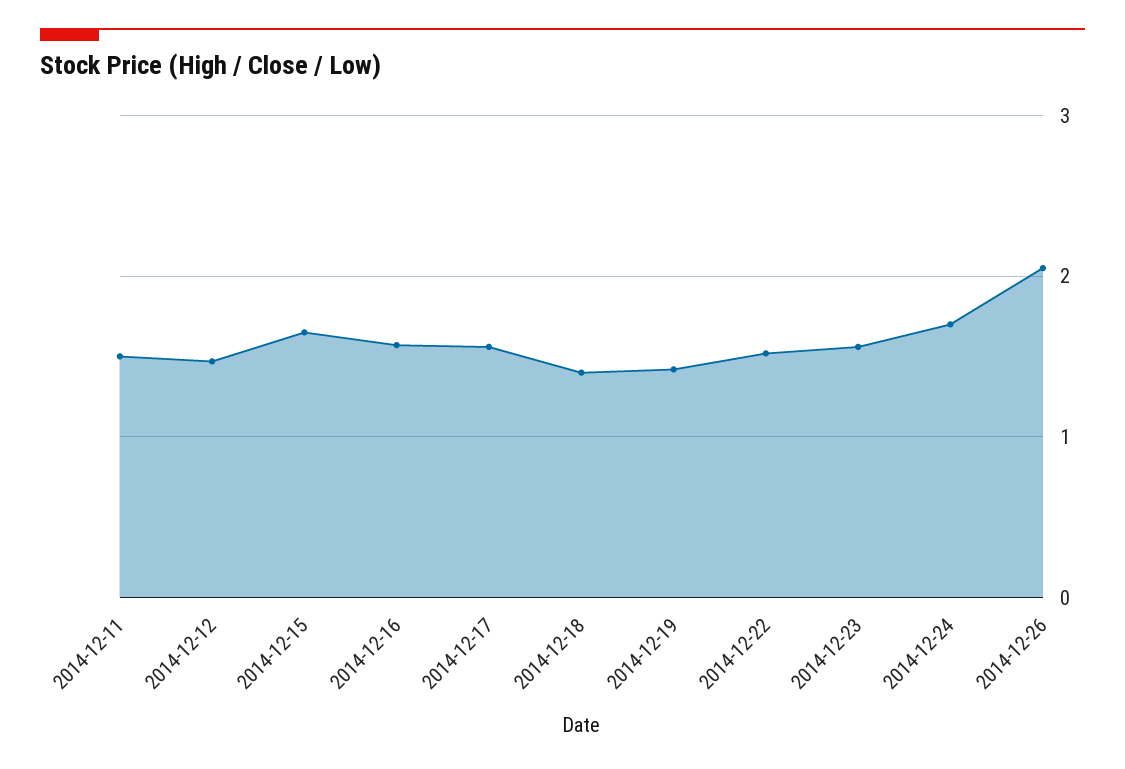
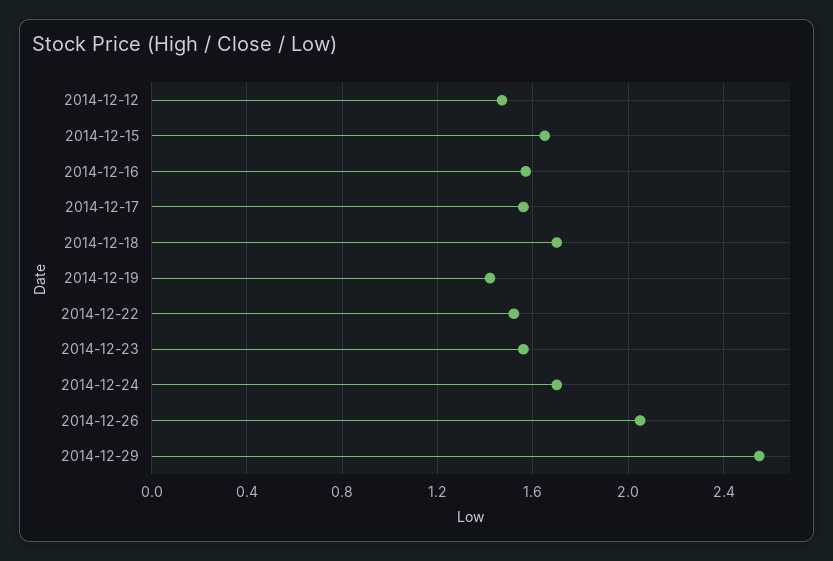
2014-12-11: 1.5 -> none
2014-12-18: 1.4 -> 1.7
2014-12-29: none -> 2.55

